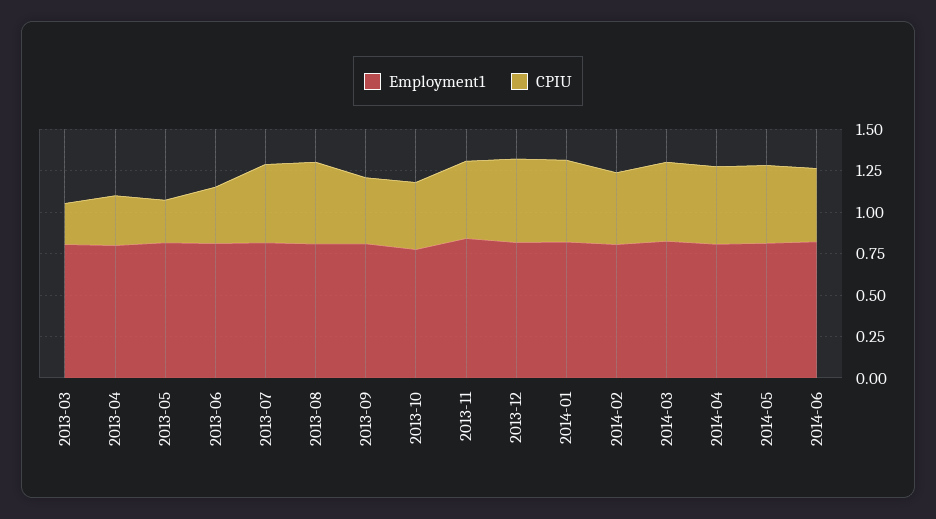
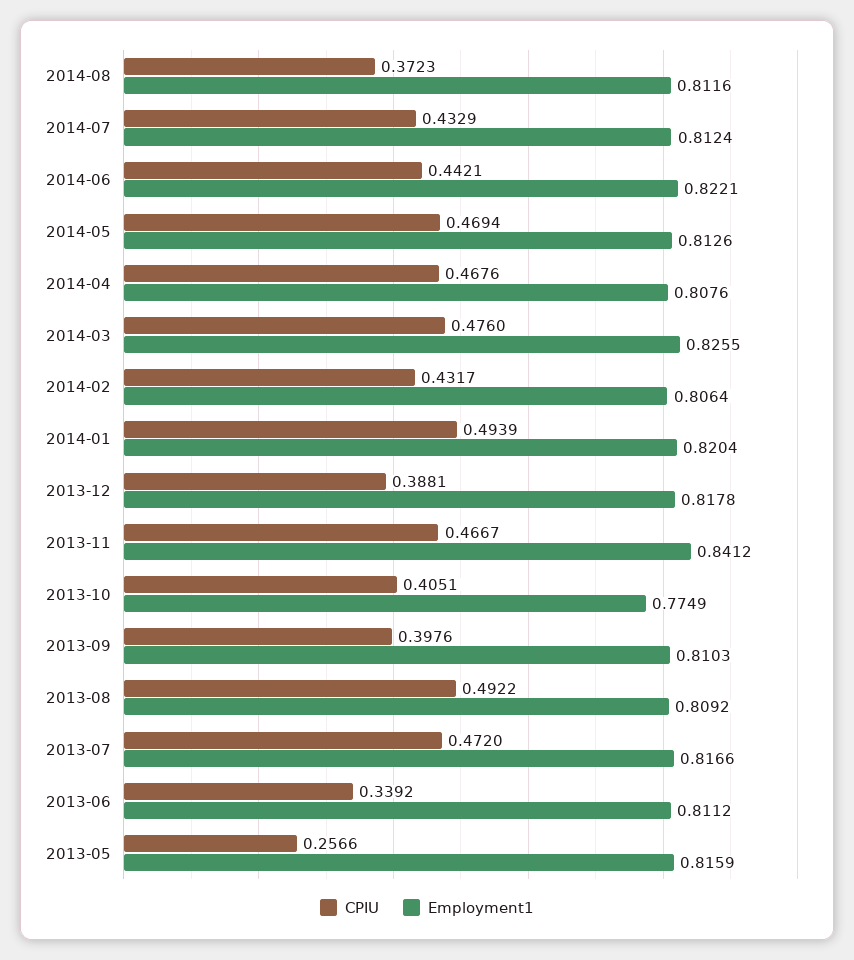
Employment1, 2013-03: 0.8 -> none
CPIU, 2013-03: 0.25 -> none
Employment1, 2013-04: 0.8 -> none
CPIU, 2013-04: 0.3 -> none
CPIU, 2013-12: 0.5 -> 0.3881
CPIU, 2014-08: none -> 0.3723
Employment1, 2014-08: none -> 0.8116
CPIU, 2014-07: none -> 0.4329
Employment1, 2014-07: none -> 0.8124

